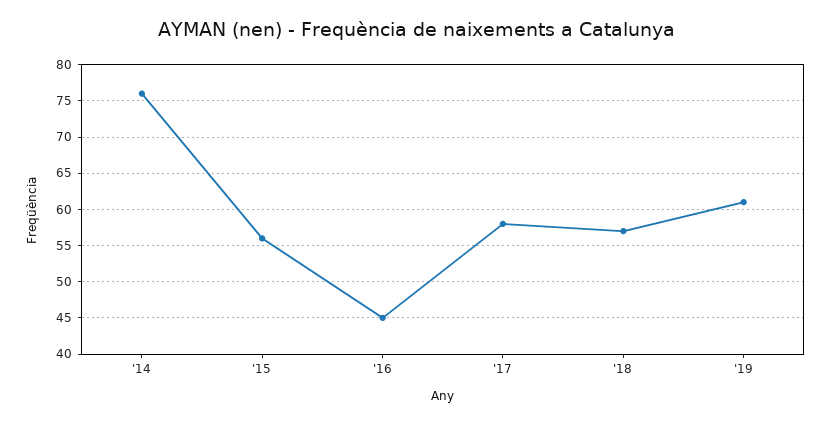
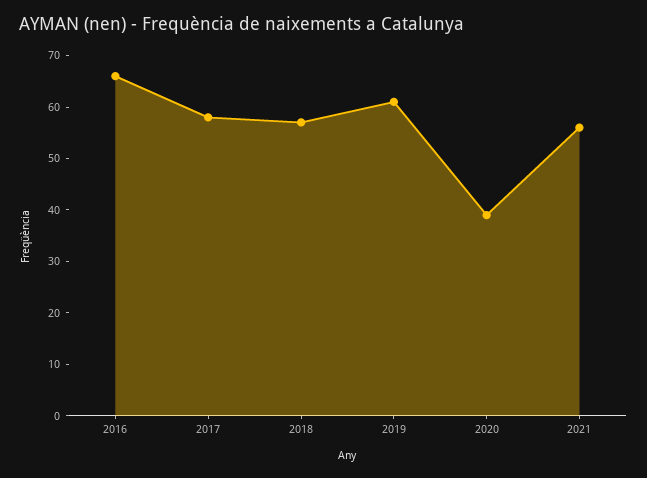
'14: 76 -> none
'15: 56 -> none
'16: 45 -> 65
2020: none -> 40
2021: none -> 55

